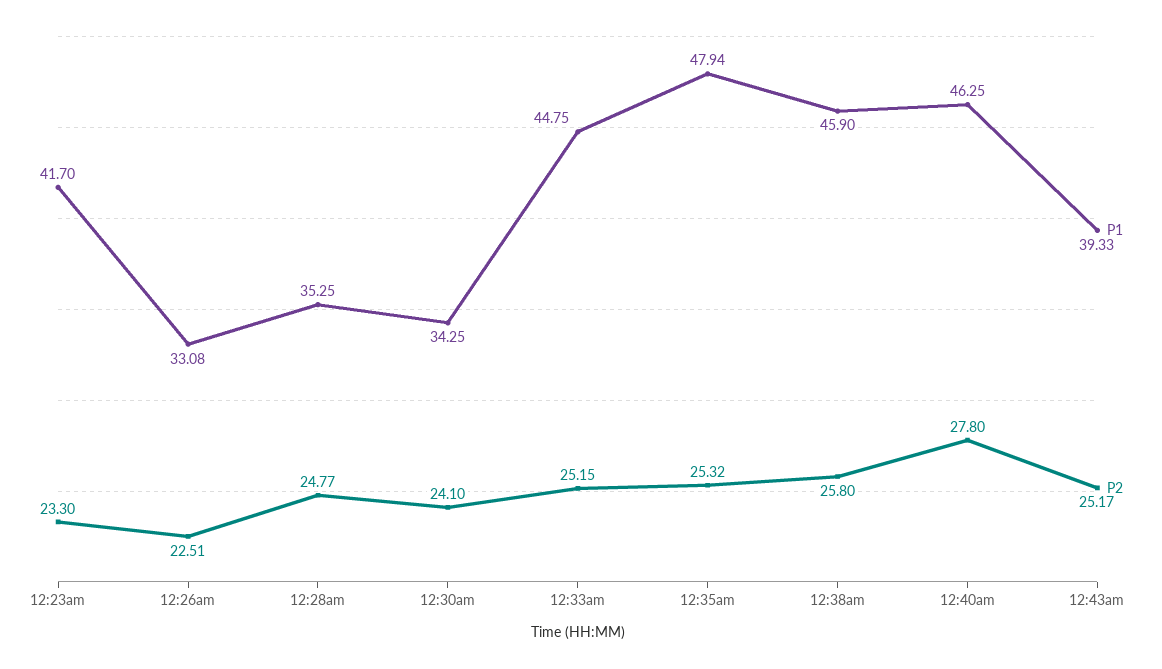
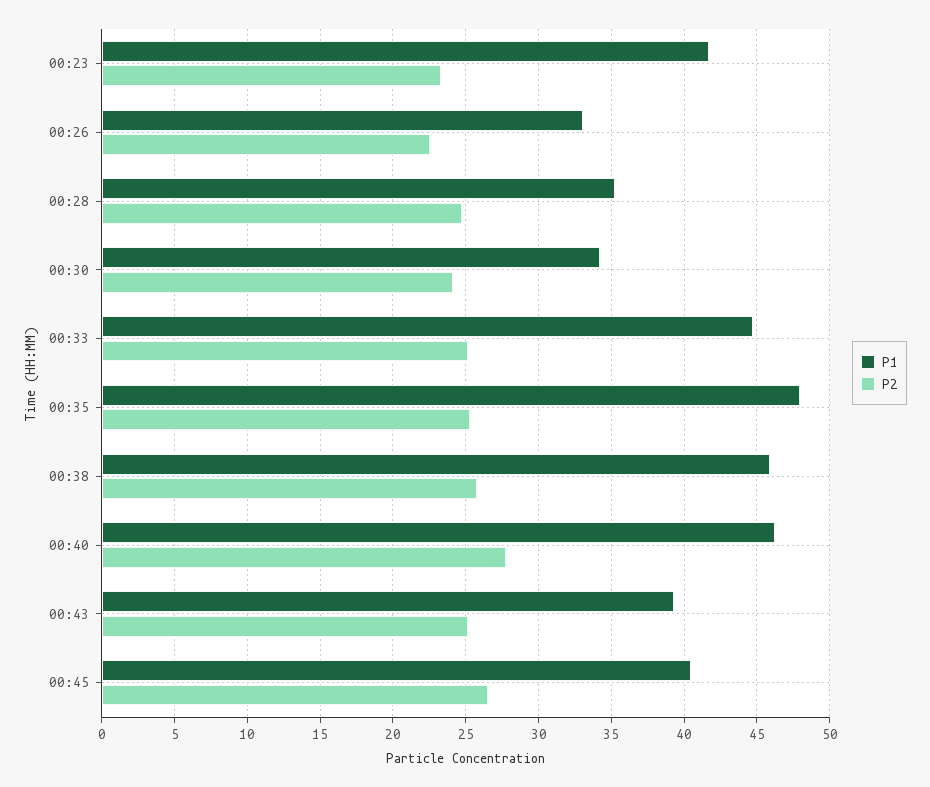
P1, 00:45: none -> 40.5
P2, 00:45: none -> 26.5

